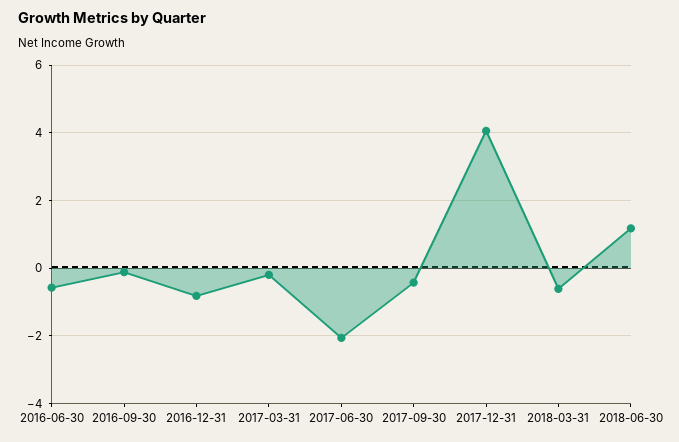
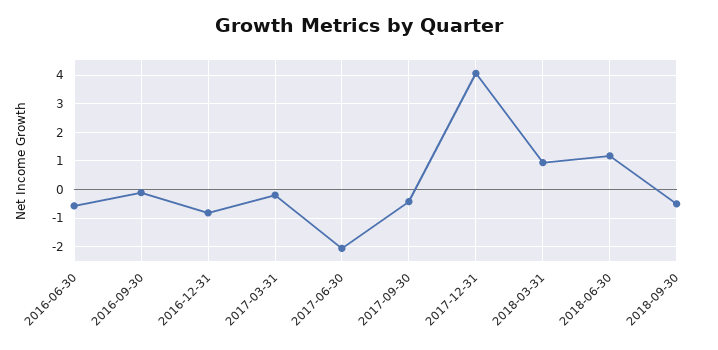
2018-03-31: -0.6 -> 1
2018-09-30: none -> -0.5

